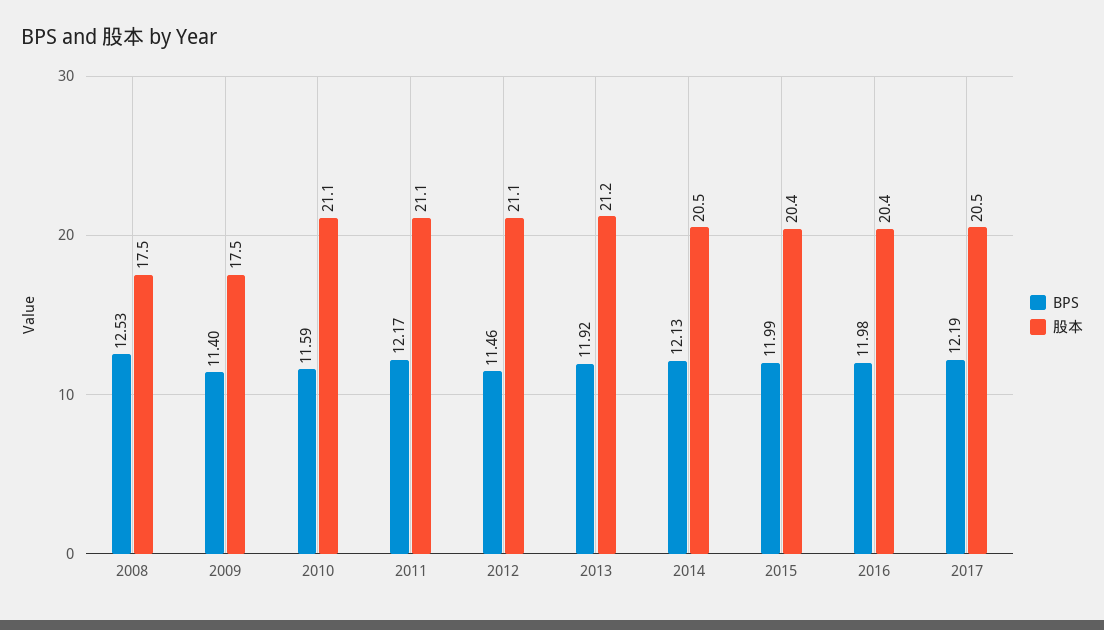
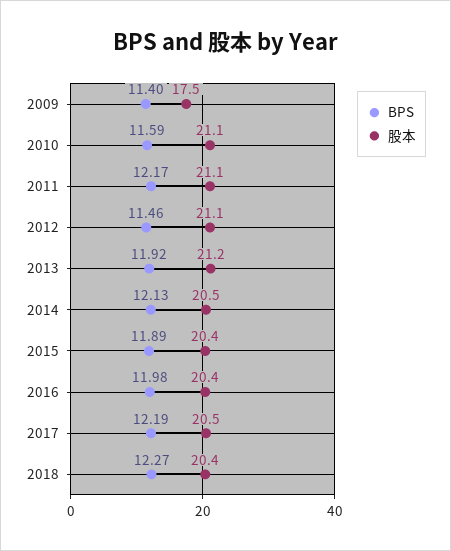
BPS, 2008: 12.53 -> none
股本, 2008: 17.5 -> none
BPS, 2015: 11.99 -> 11.89
BPS, 2018: none -> 12.27
股本, 2018: none -> 20.4

